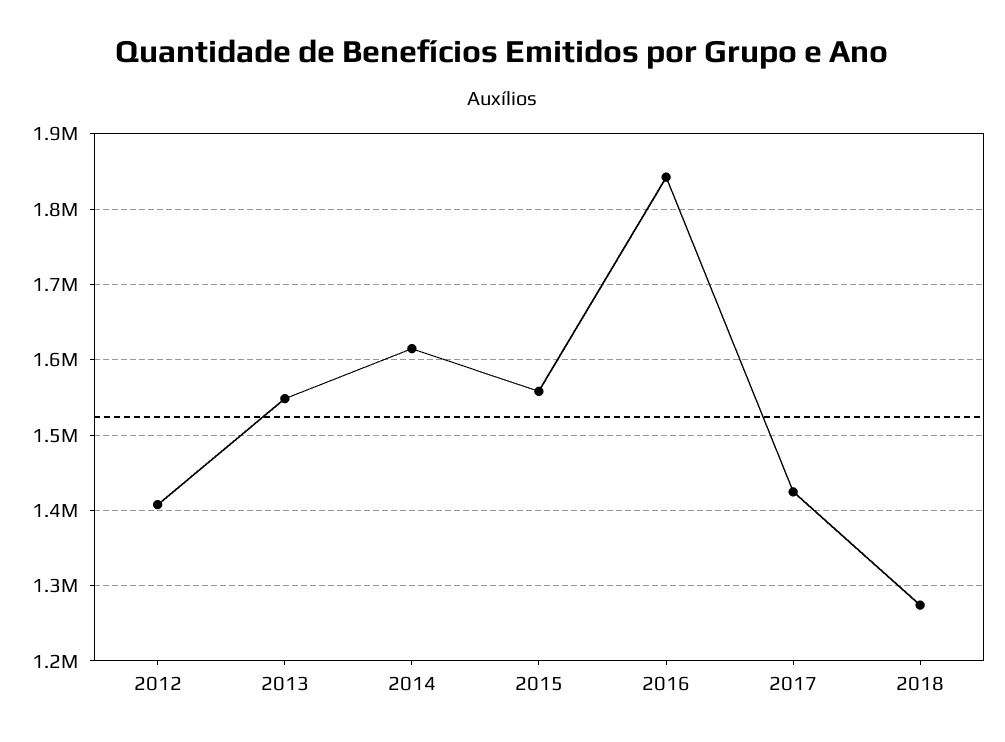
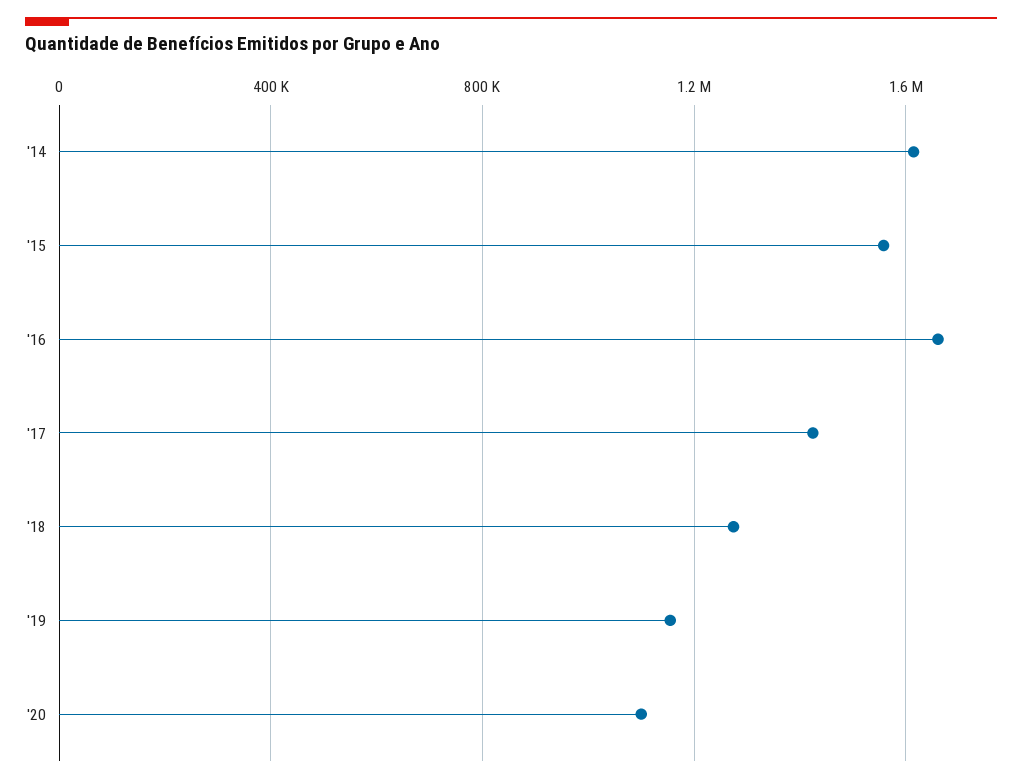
2012: 1410000 -> none
2013: 1550000 -> none
2016: 1840000 -> 1650000
'19: none -> 1150000
'20: none -> 1100000

